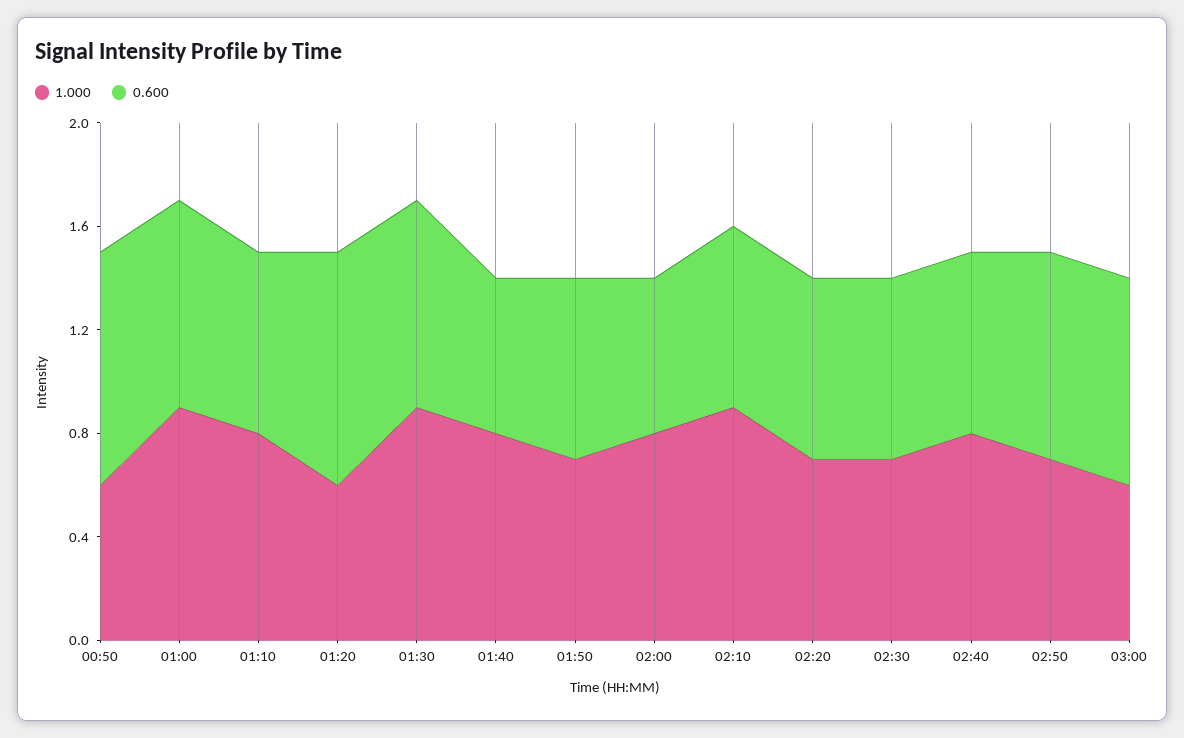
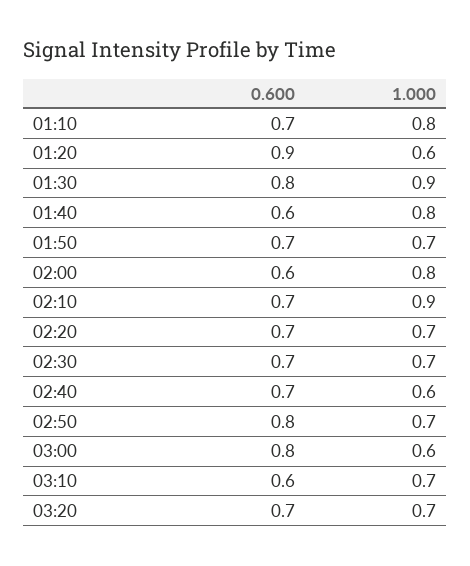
1.000, 00:50: 0.6 -> none
0.600, 00:50: 0.9 -> none
1.000, 01:00: 0.9 -> none
0.600, 01:00: 0.8 -> none
1.000, 02:40: 0.8 -> 0.6
0.600, 03:10: none -> 0.6
1.000, 03:10: none -> 0.7
0.600, 03:20: none -> 0.7
1.000, 03:20: none -> 0.7

